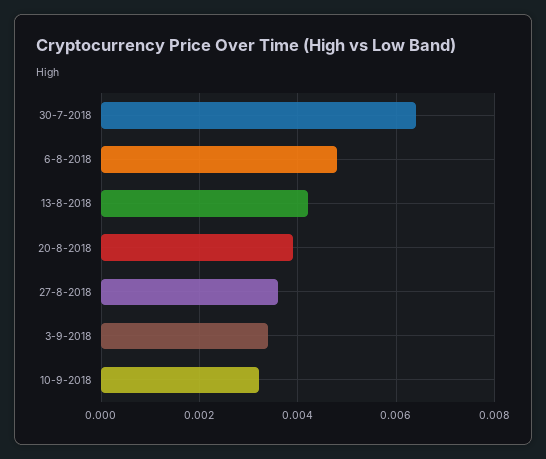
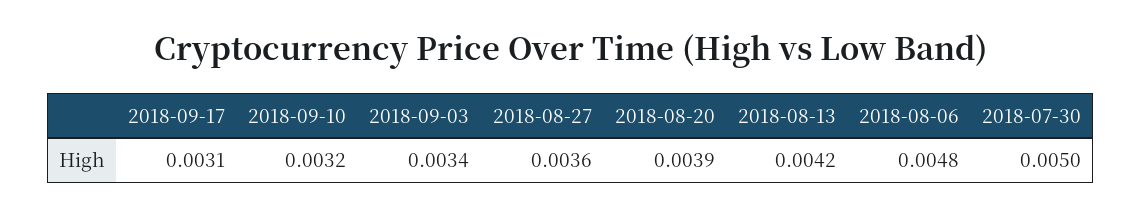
30-7-2018: 0.0065 -> 0.005
2018-09-17: none -> 0.0031

